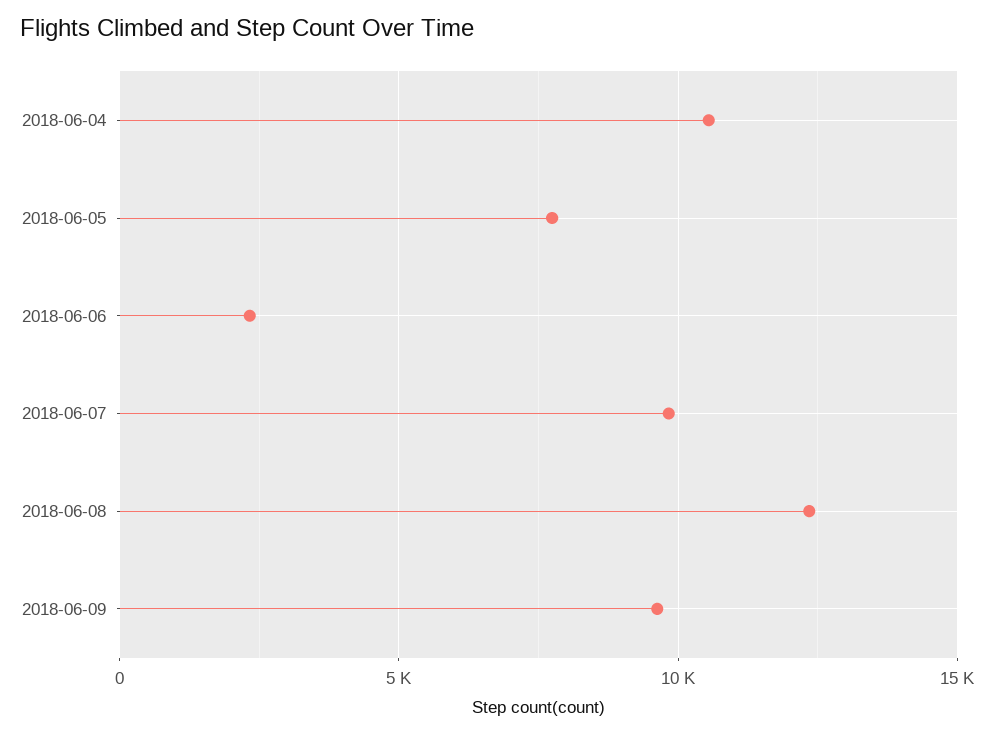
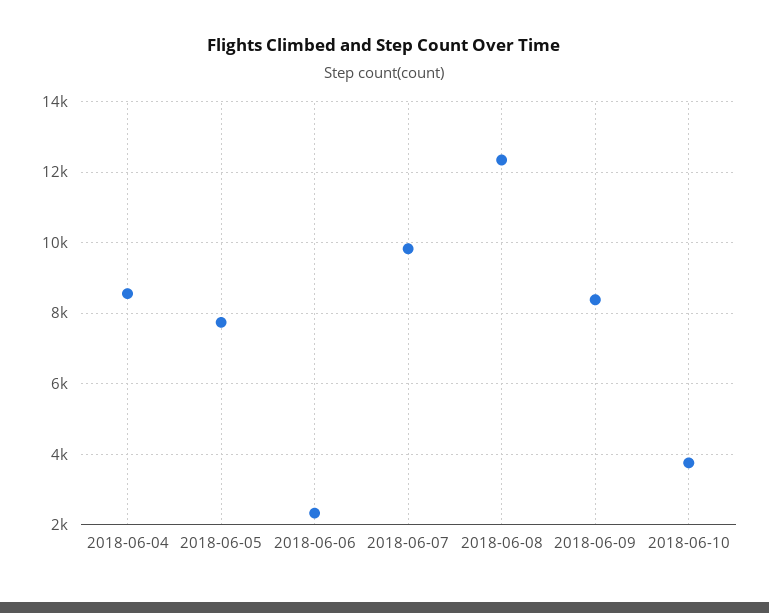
2018-06-04: 10500 -> 8600
2018-06-09: 9500 -> 8400
2018-06-10: none -> 3800

